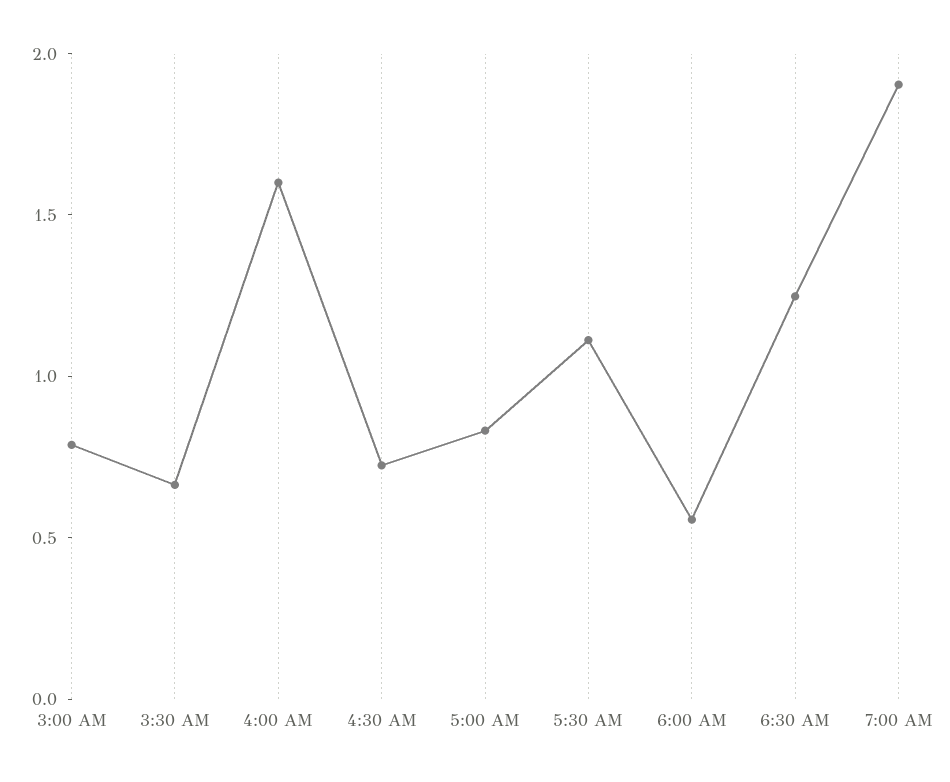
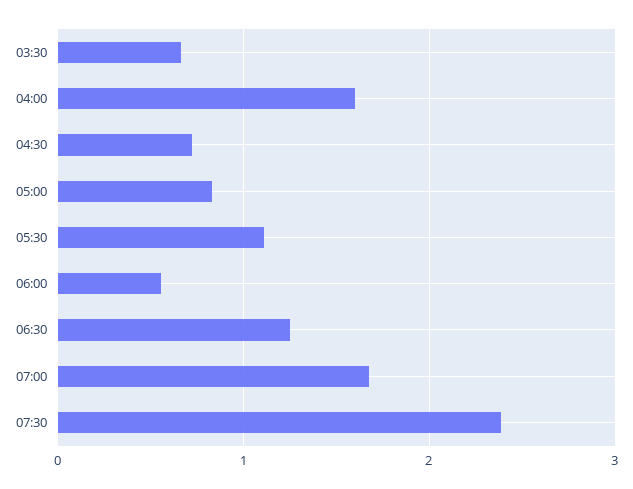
3:00 AM: 0.8 -> none
7:00 AM: 1.9 -> 1.7
07:30: none -> 2.4

